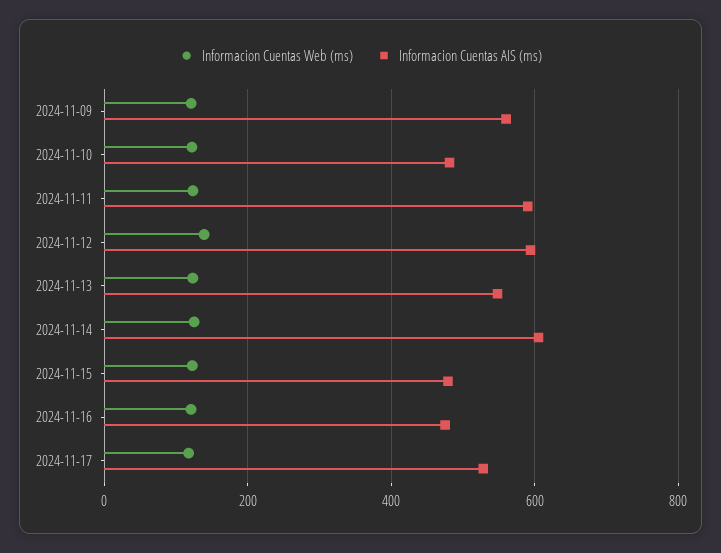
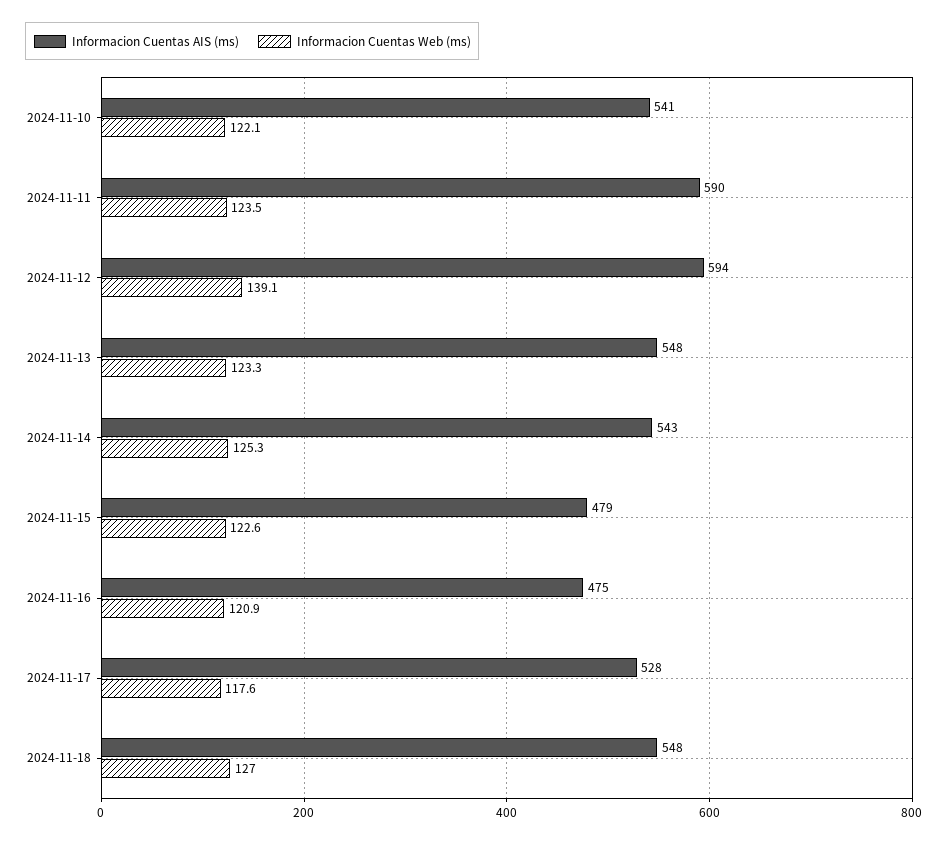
Informacion Cuentas Web (ms), 2024-11-09: 120 -> none
Informacion Cuentas AIS (ms), 2024-11-09: 560 -> none
Informacion Cuentas AIS (ms), 2024-11-10: 480 -> 541
Informacion Cuentas AIS (ms), 2024-11-14: 600 -> 543
Informacion Cuentas AIS (ms), 2024-11-18: none -> 548
Informacion Cuentas Web (ms), 2024-11-18: none -> 127

